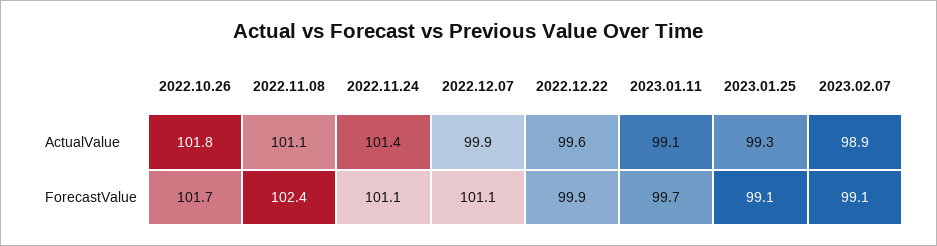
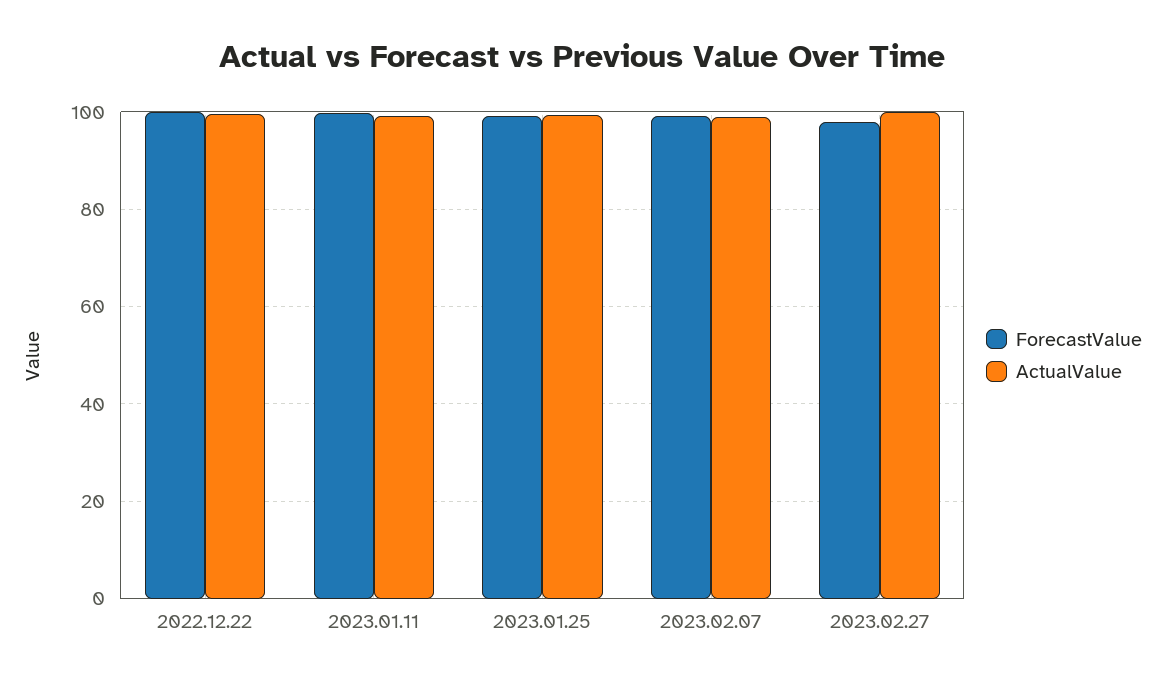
ActualValue, 2022.10.26: 101.8 -> none
ActualValue, 2022.11.08: 101.1 -> none
ActualValue, 2022.11.24: 101.4 -> none
ActualValue, 2022.12.07: 99.9 -> none
ForecastValue, 2022.10.26: 101.7 -> none
ForecastValue, 2022.11.08: 102.4 -> none
ForecastValue, 2022.11.24: 101.1 -> none
ForecastValue, 2022.12.07: 101.1 -> none
ForecastValue, 2023.02.27: none -> 98
ActualValue, 2023.02.27: none -> 100

